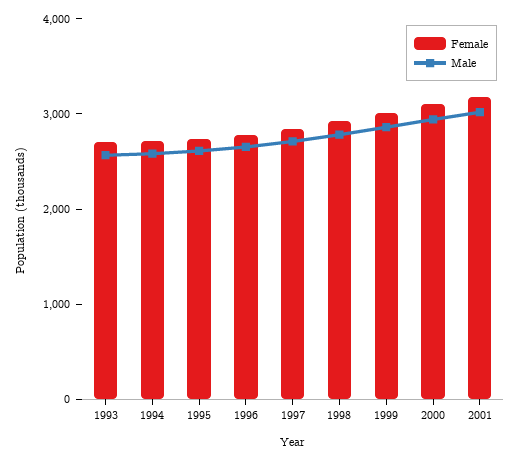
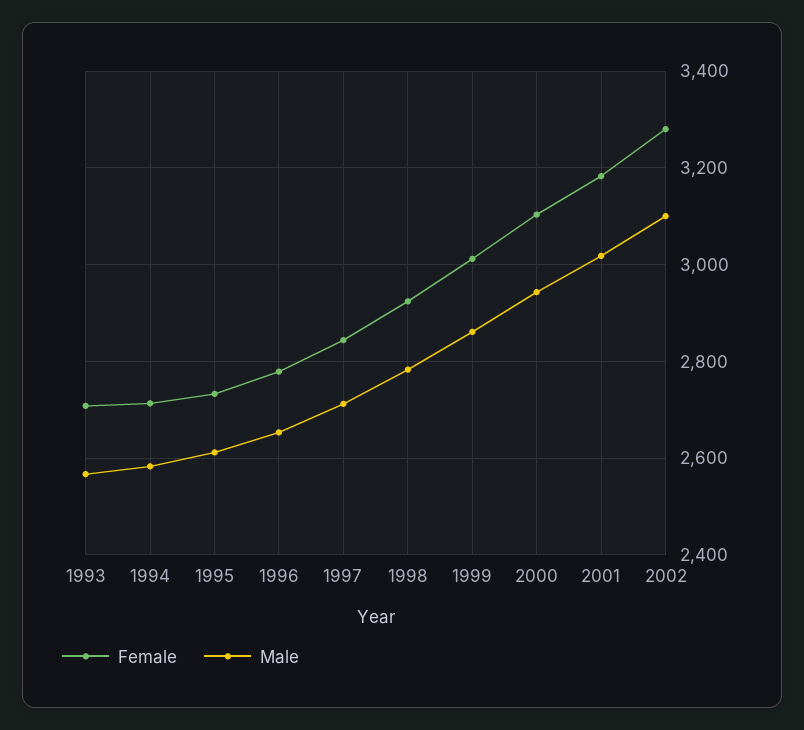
Female, 2002: none -> 3280
Male, 2002: none -> 3100

